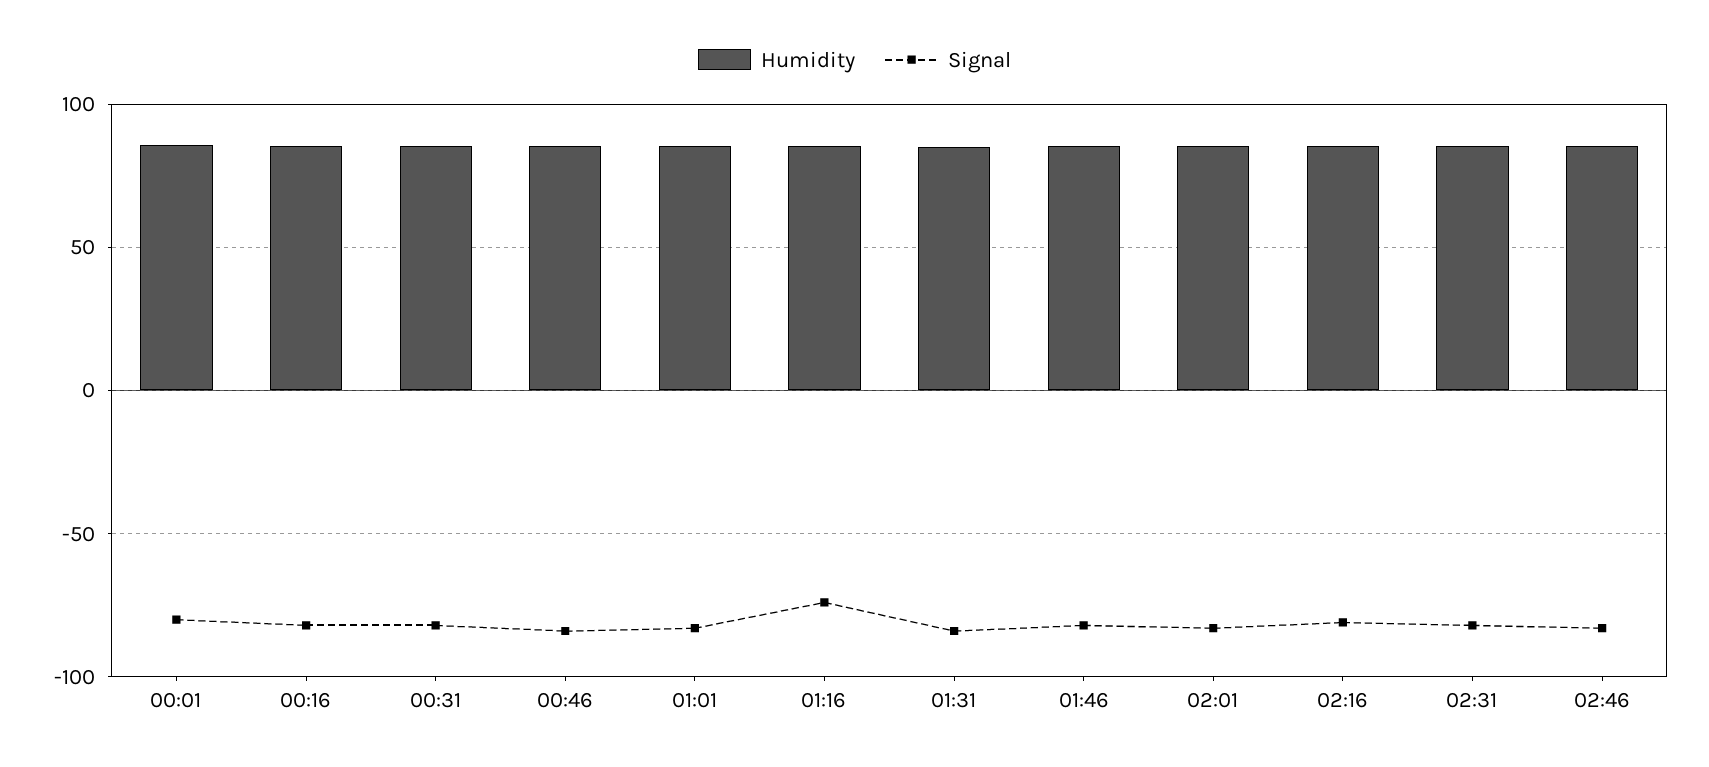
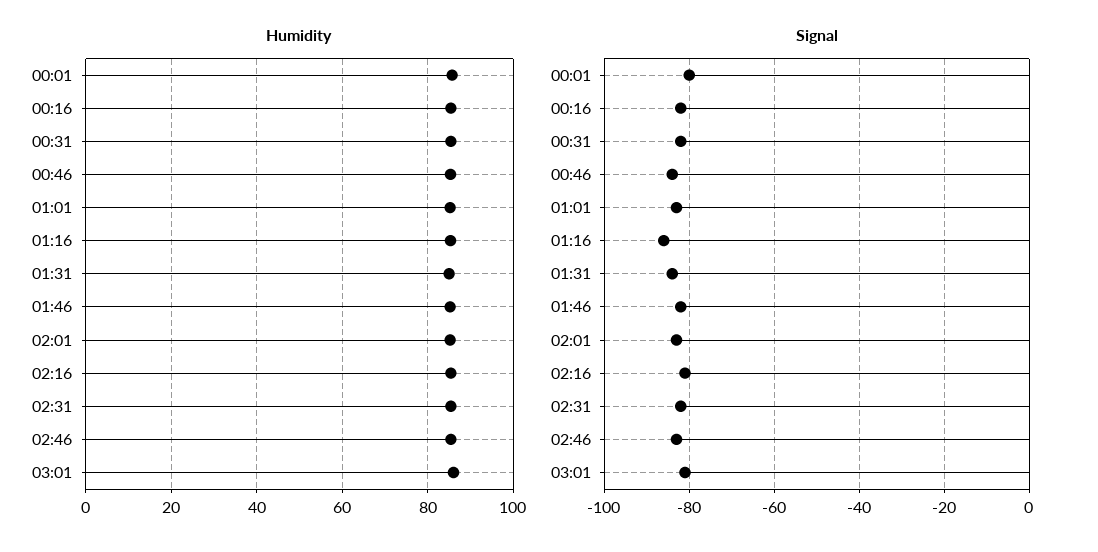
Signal, 01:16: -75 -> -85
Humidity, 03:01: none -> 86
Signal, 03:01: none -> -80

